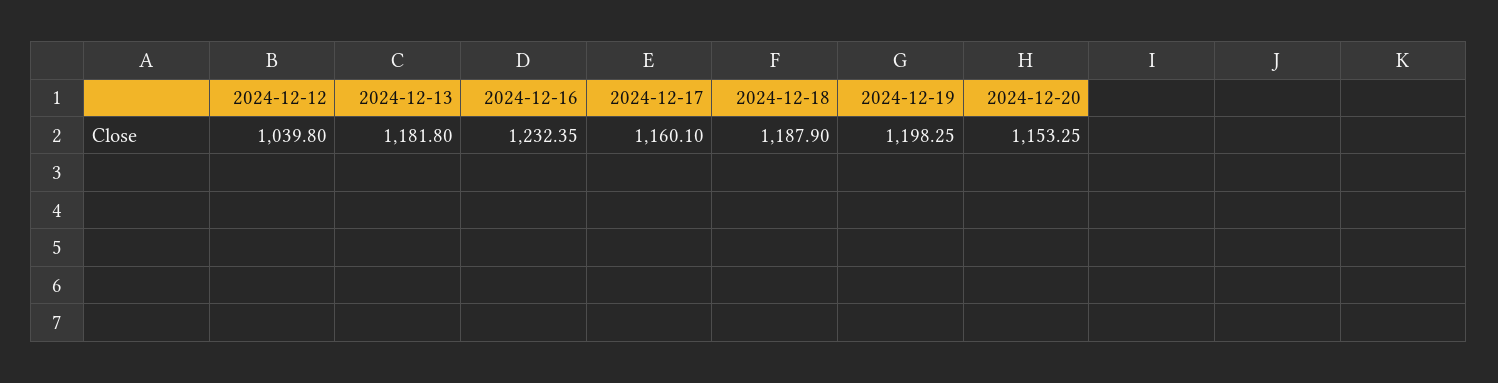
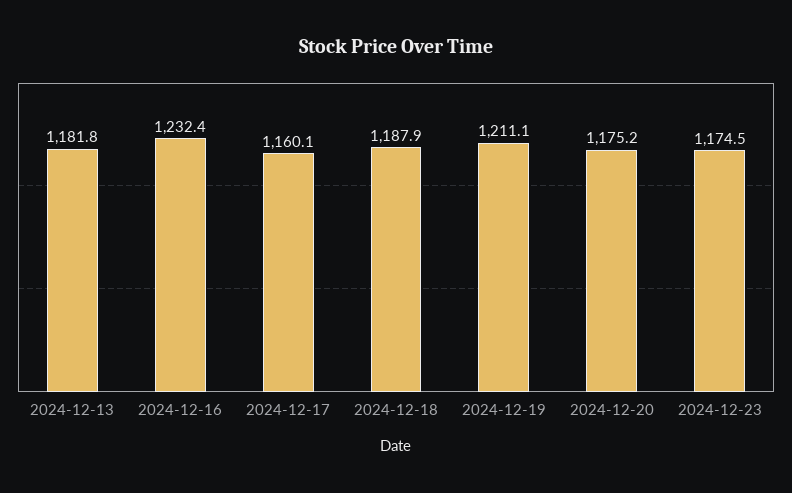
2024-12-12: 1039.8 -> none
2024-12-19: 1198.25 -> 1211.1
2024-12-20: 1153.25 -> 1175.2
2024-12-23: none -> 1174.5

